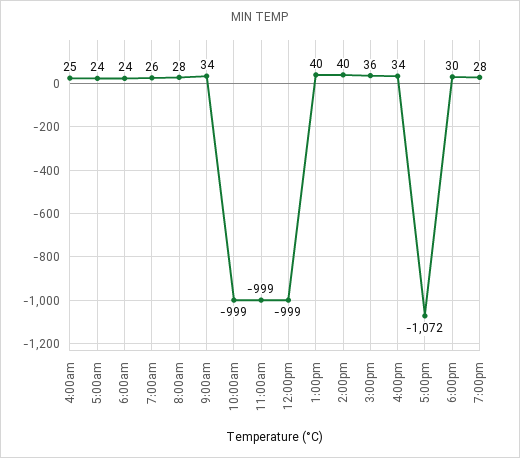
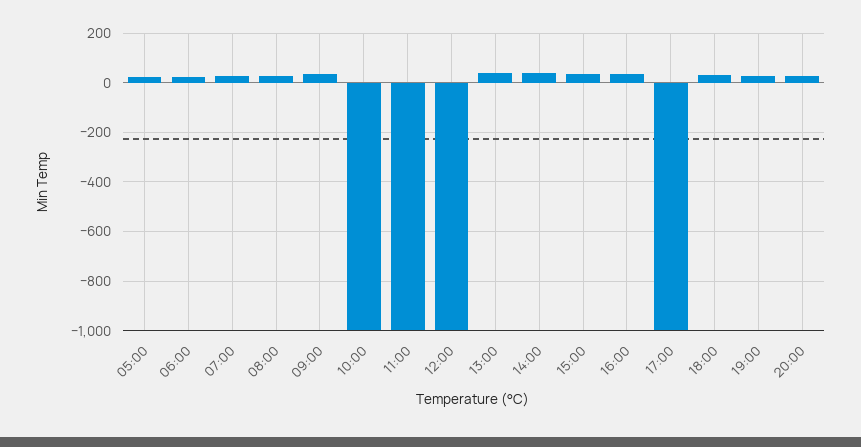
4:00am: 25 -> none
5:00pm: -1072 -> -1000
20:00: none -> 25

